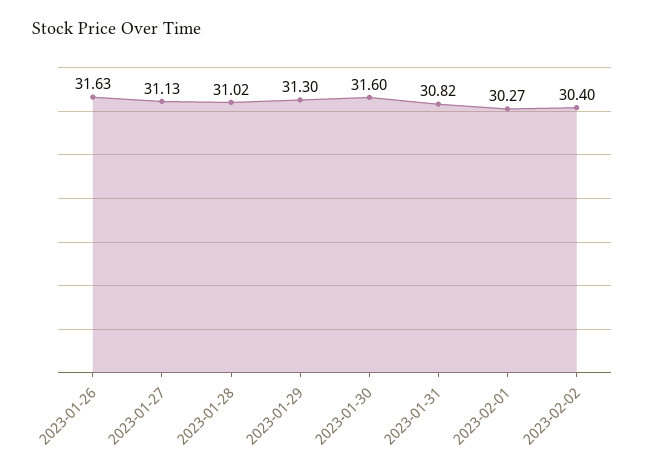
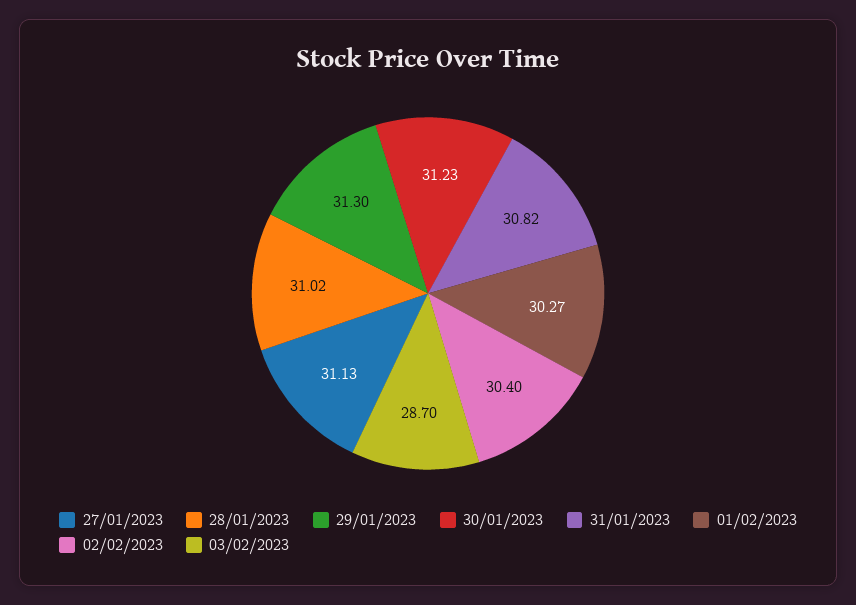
2023-01-26: 31.63 -> none
2023-01-30: 31.6 -> 31.23
03/02/2023: none -> 28.7

